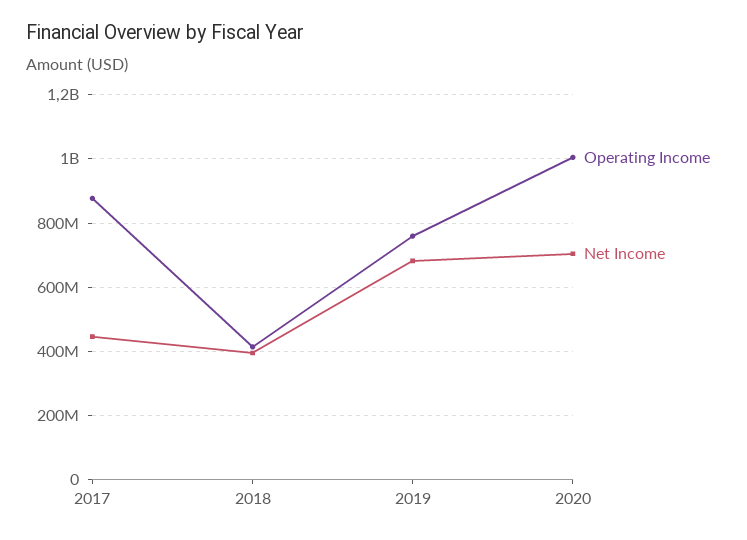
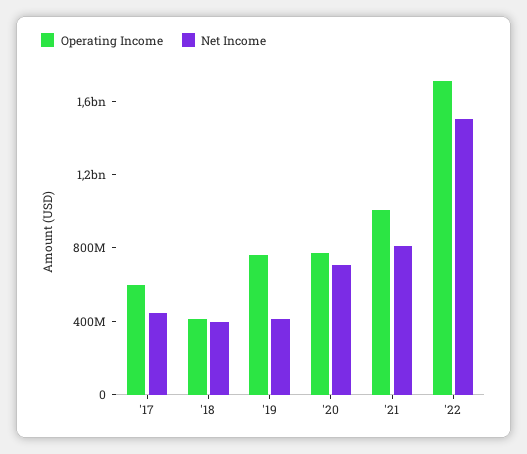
Operating Income, 2017: 880000000 -> 600000000
Net Income, 2019: 680000000 -> 400000000
Operating Income, 2020: 1000000000 -> 800000000
Operating Income, '21: none -> 1000000000
Net Income, '21: none -> 800000000
Operating Income, '22: none -> 1700000000
Net Income, '22: none -> 1500000000

